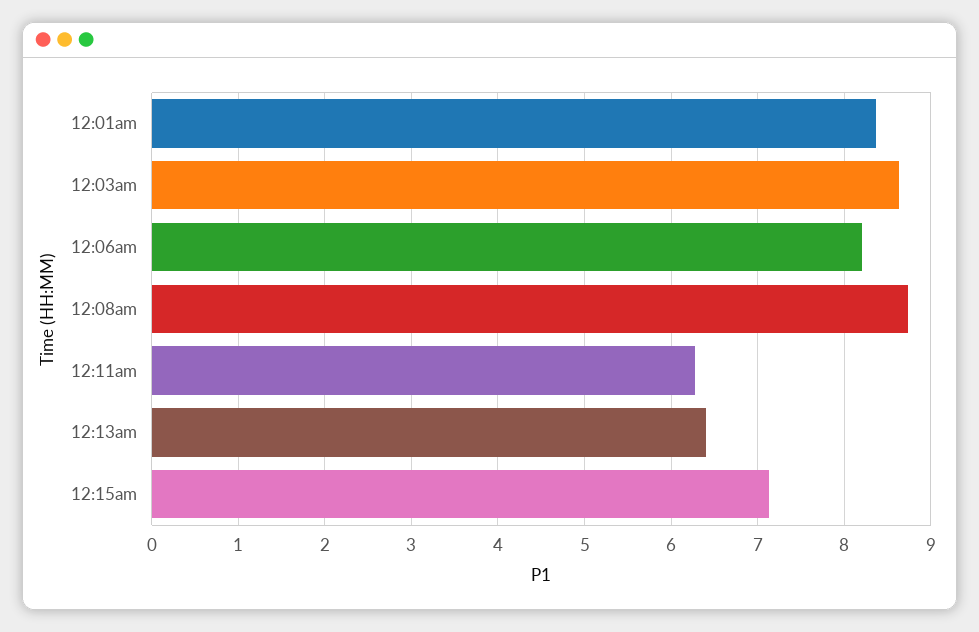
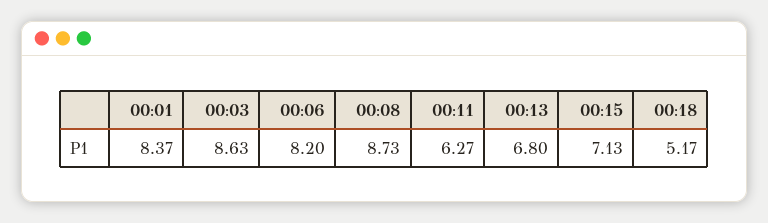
12:13am: 6.4 -> 6.8
00:18: none -> 5.17

